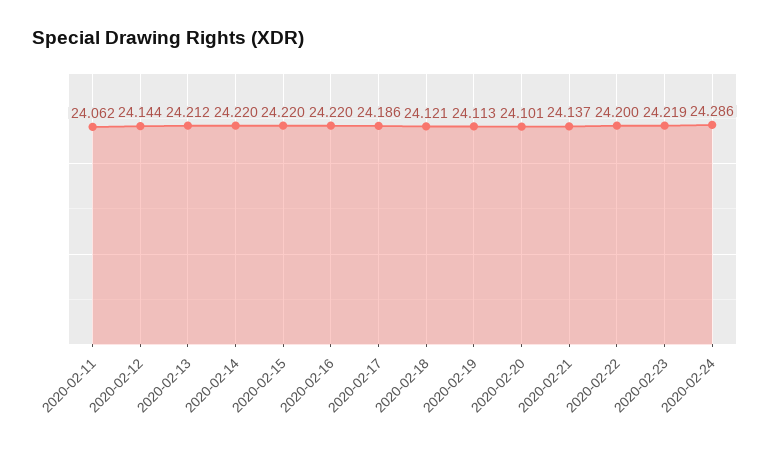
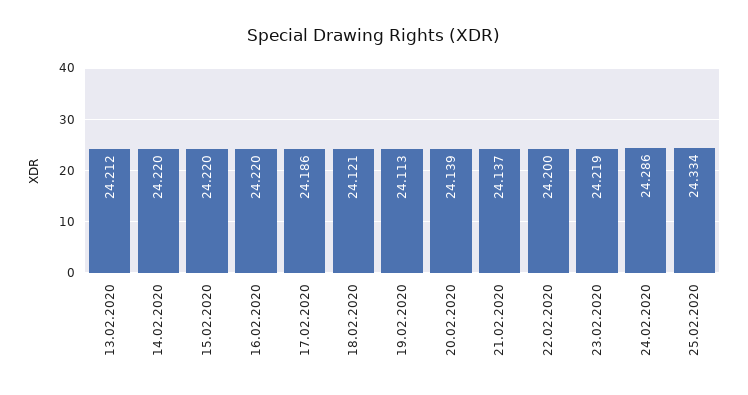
2020-02-11: 24.062 -> none
2020-02-12: 24.144 -> none
2020-02-20: 24.101 -> 24.139
25.02.2020: none -> 24.334

